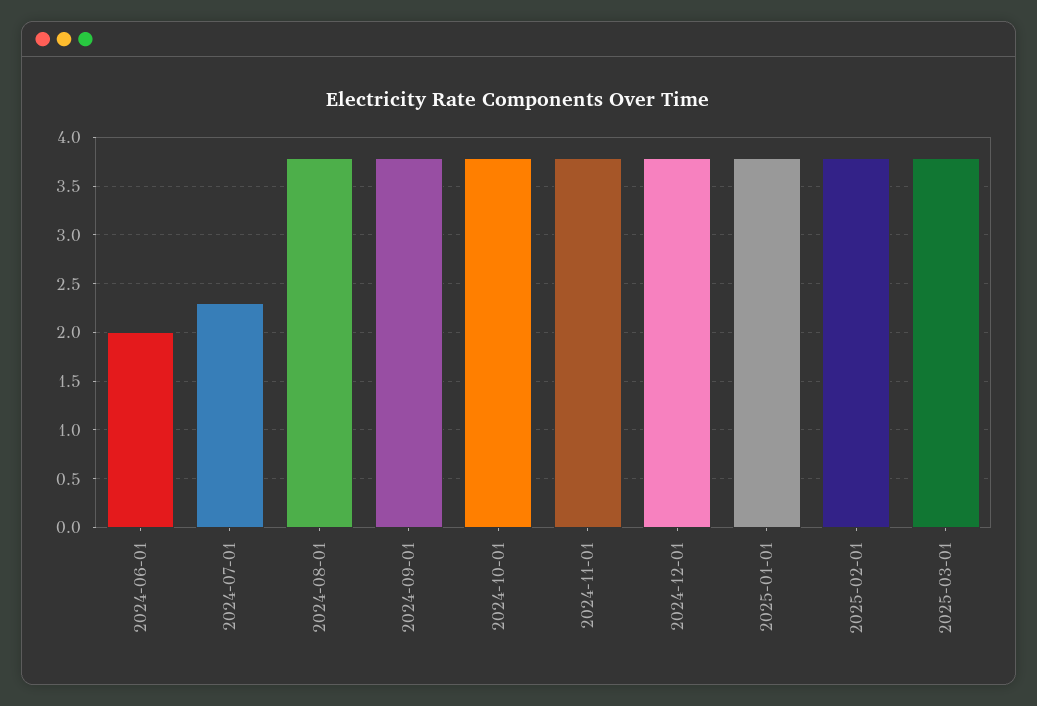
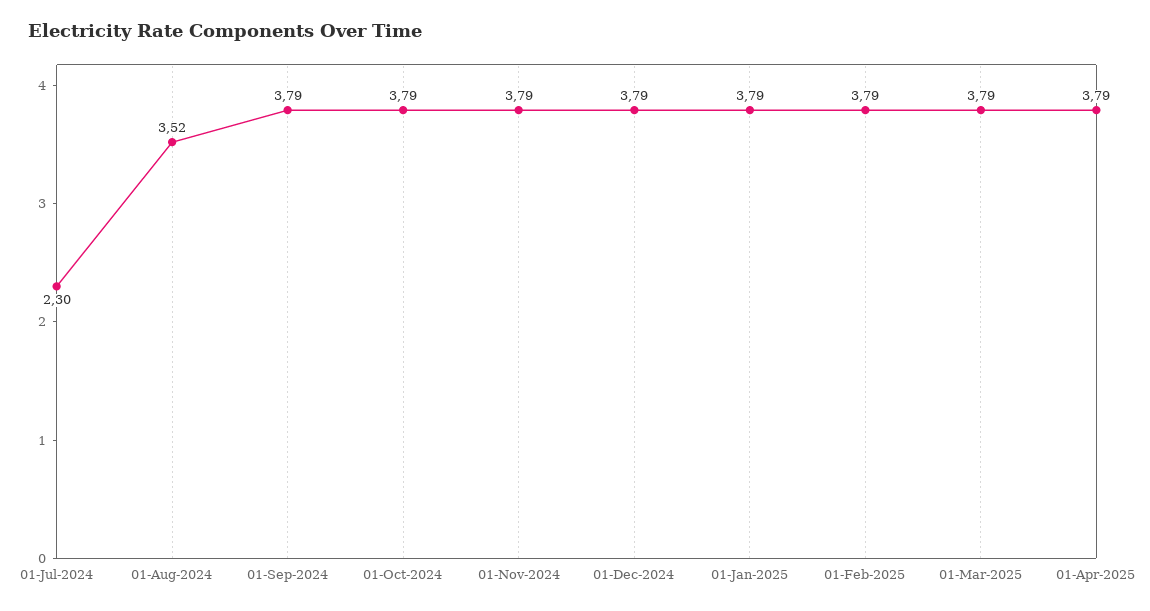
2024-06-01: 2 -> none
2024-08-01: 3.8 -> 3.52
01-Apr-2025: none -> 3.79

